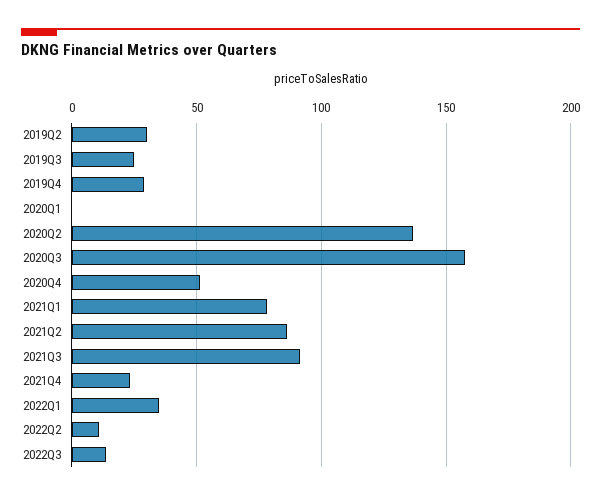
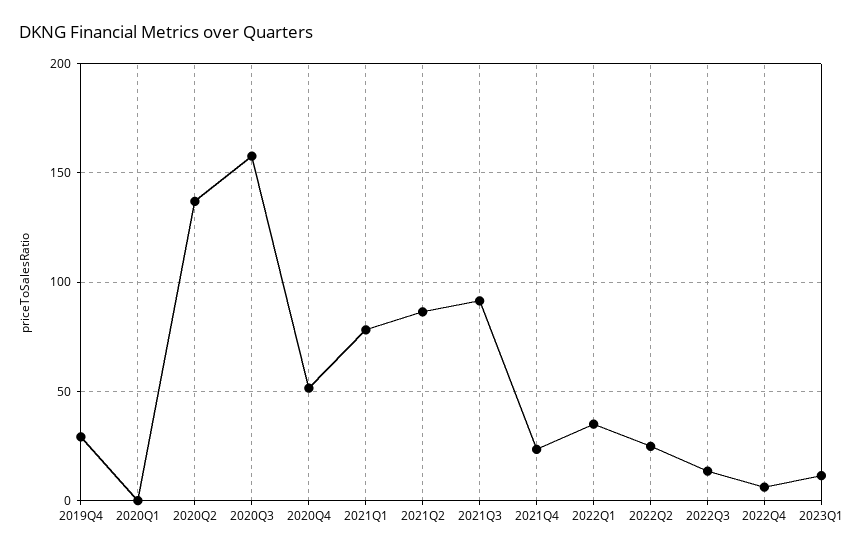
2019Q2: 30 -> none
2019Q3: 25 -> none
2022Q2: 10 -> 25
2022Q4: none -> 5
2023Q1: none -> 10

